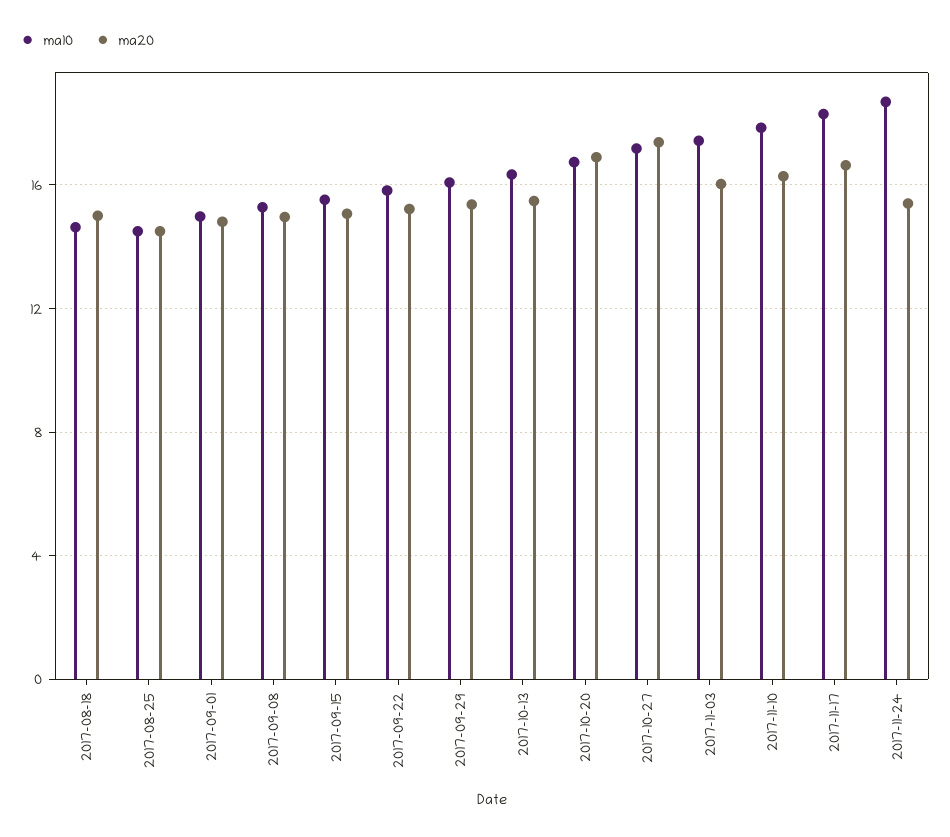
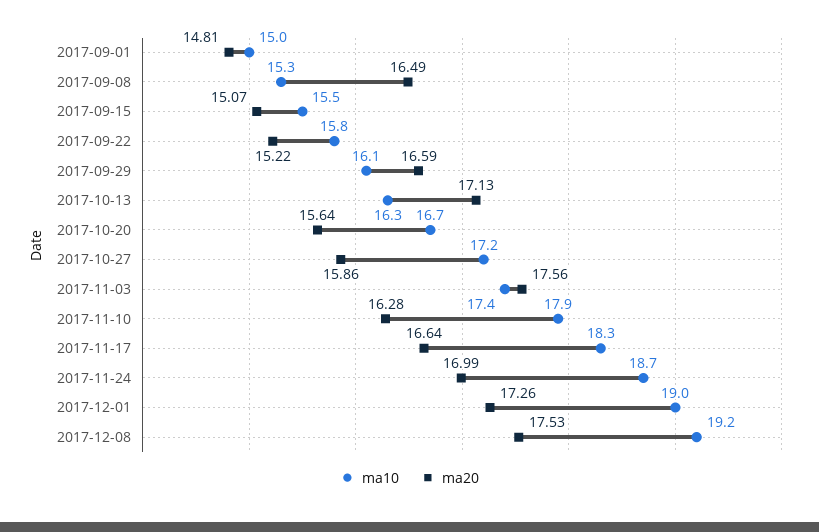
ma10, 2017-08-18: 14.5 -> none
ma20, 2017-08-18: 15 -> none
ma10, 2017-08-25: 14.5 -> none
ma20, 2017-08-25: 14.5 -> none
ma20, 2017-09-08: 15 -> 16.49
ma20, 2017-09-29: 15.5 -> 16.59
ma20, 2017-10-13: 15.5 -> 17.13
ma20, 2017-10-20: 17 -> 15.64
ma20, 2017-10-27: 17.5 -> 15.86
ma20, 2017-11-03: 16 -> 17.56
ma20, 2017-11-24: 15.5 -> 16.99
ma10, 2017-12-01: none -> 19
ma20, 2017-12-01: none -> 17.26
ma10, 2017-12-08: none -> 19.2
ma20, 2017-12-08: none -> 17.53

